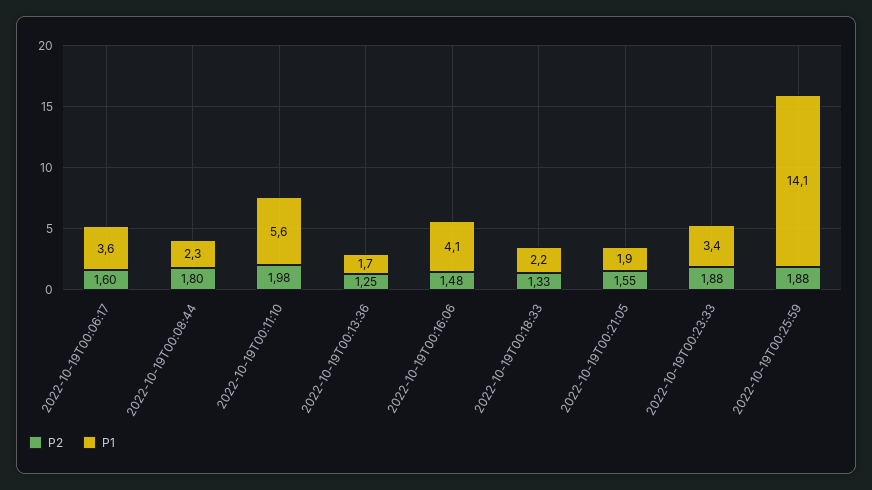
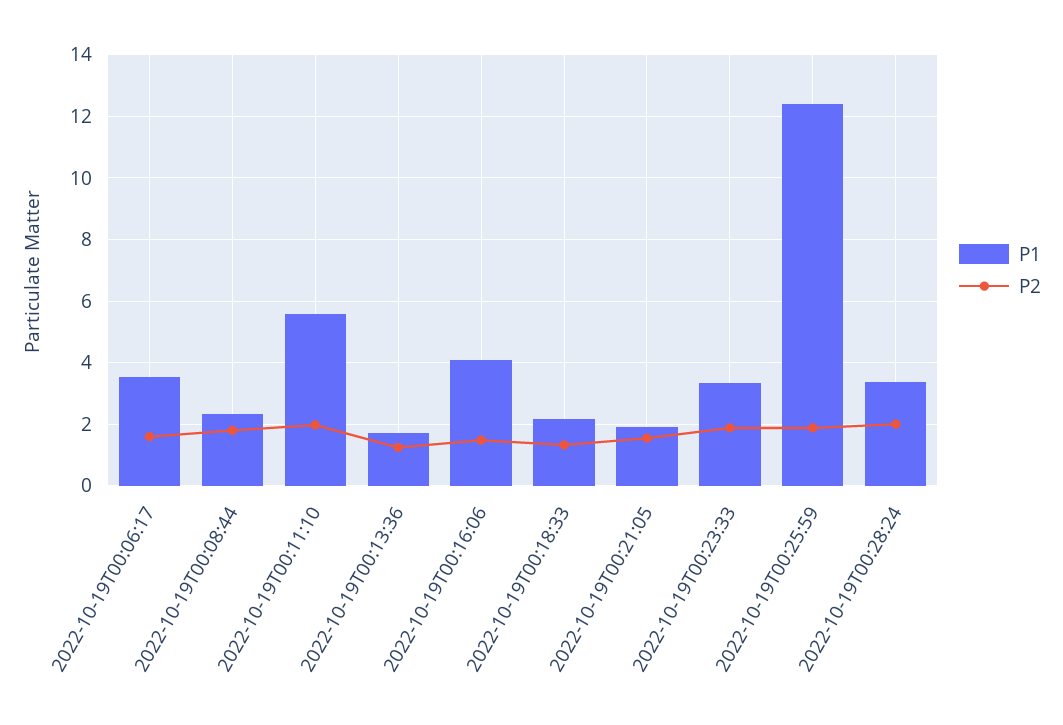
P1, 2022-10-19T00:25:59: 14.1 -> 12.4
P1, 2022-10-19T00:28:24: none -> 3.4
P2, 2022-10-19T00:28:24: none -> 2

